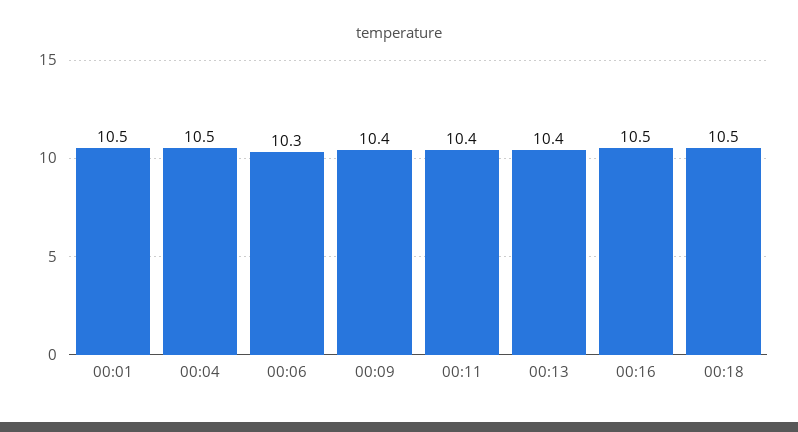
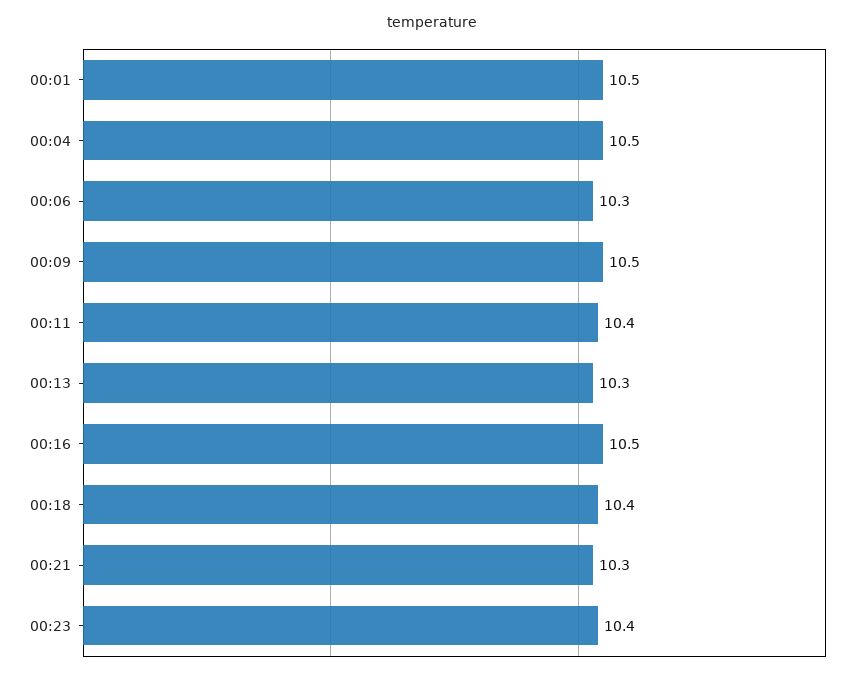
00:09: 10.4 -> 10.5
00:13: 10.4 -> 10.3
00:18: 10.5 -> 10.4
00:21: none -> 10.3
00:23: none -> 10.4

